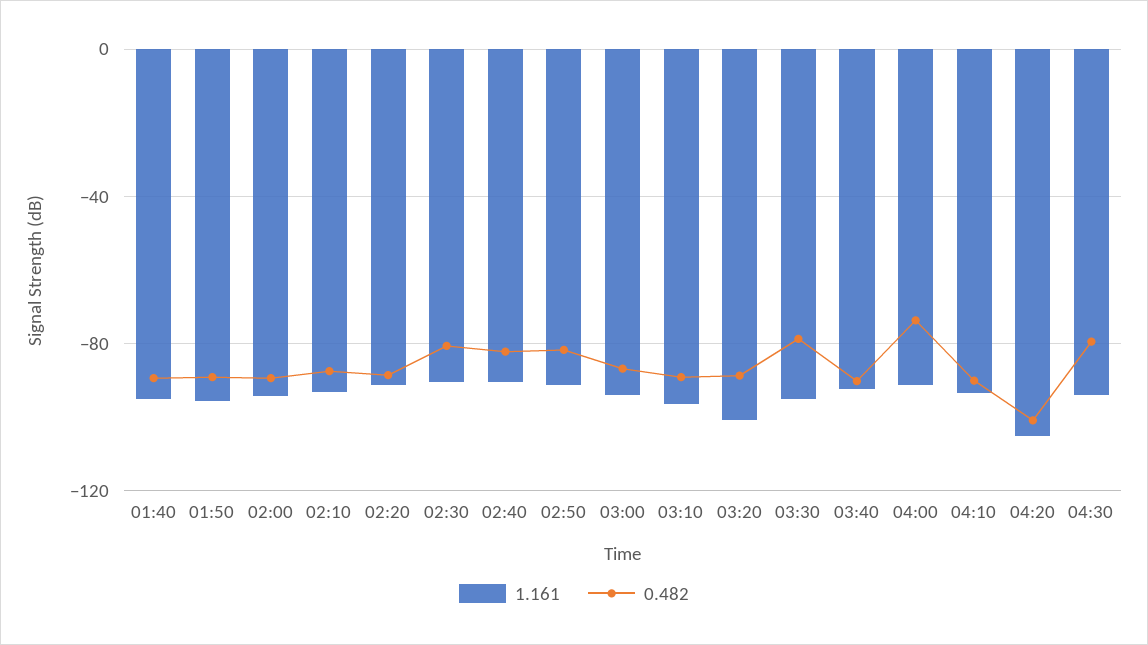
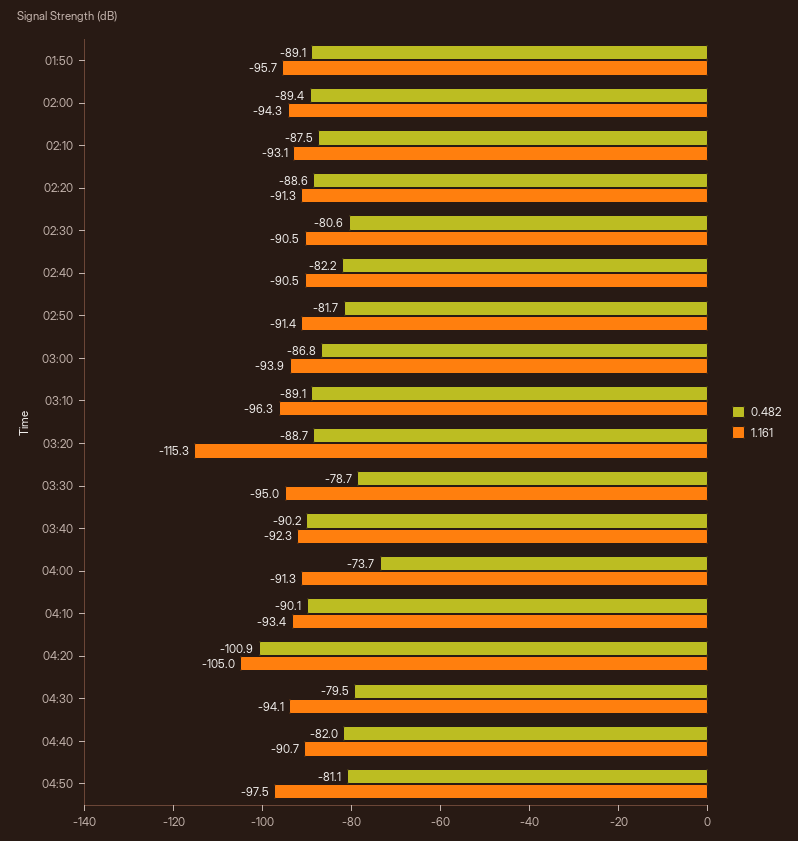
1.161, 01:40: -95 -> none
0.482, 01:40: -90 -> none
1.161, 03:20: -100 -> -115.3
0.482, 04:40: none -> -82
1.161, 04:40: none -> -90.7
0.482, 04:50: none -> -81.1
1.161, 04:50: none -> -97.5

